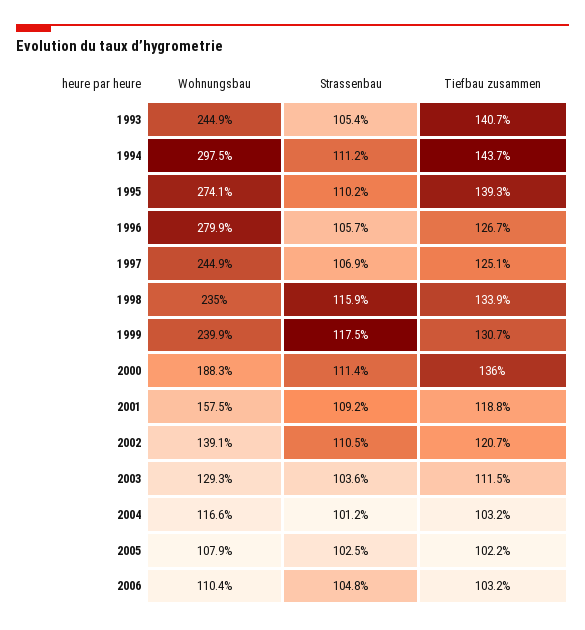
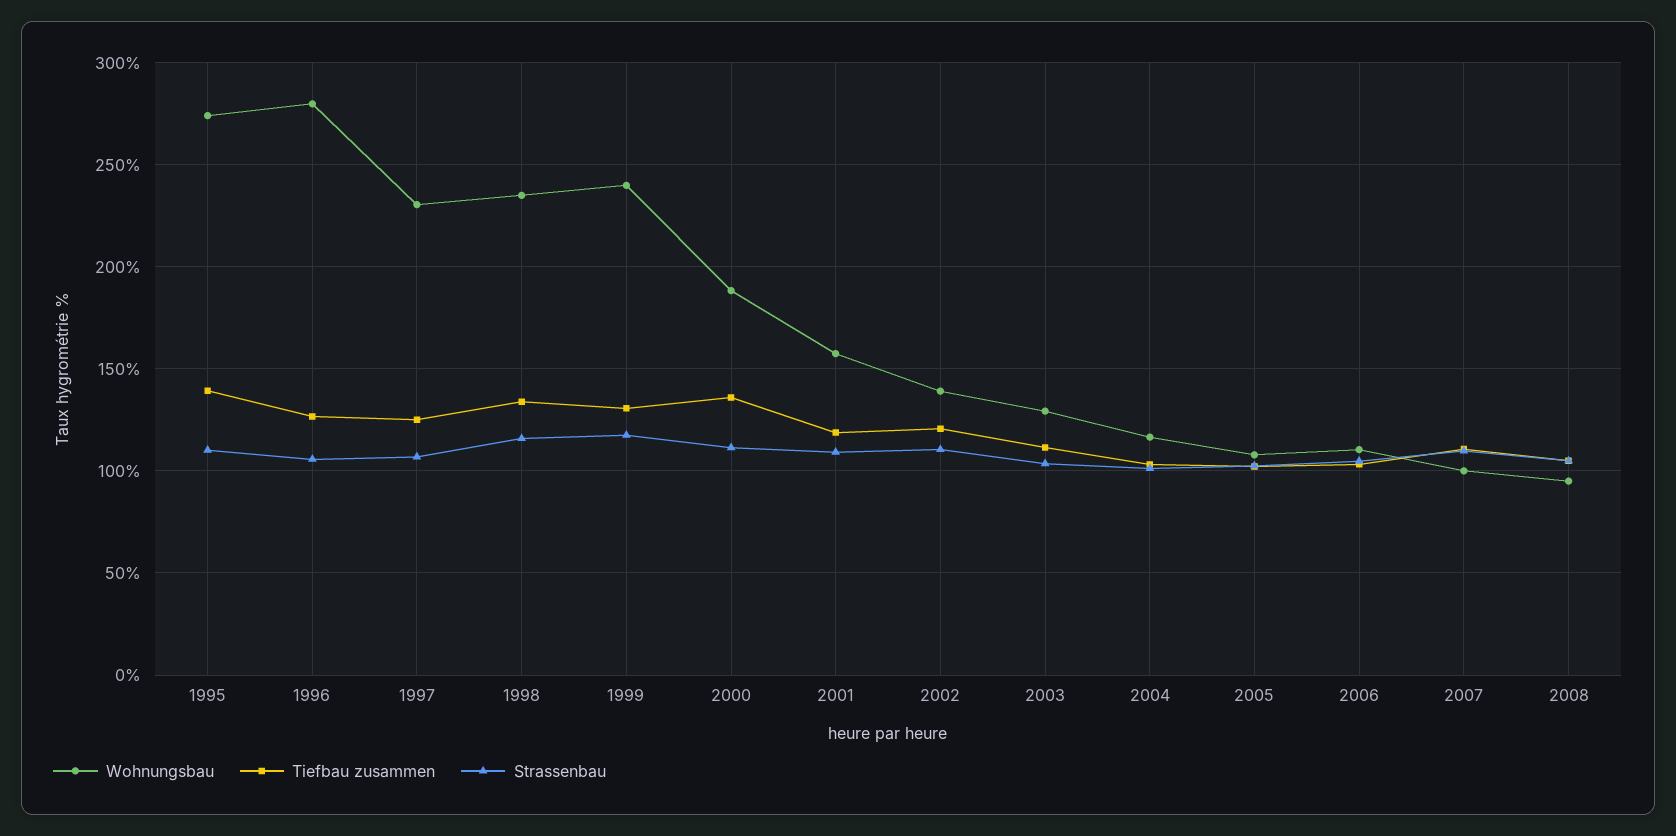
Wohnungsbau, 1993: 244.9 -> none
Strassenbau, 1993: 105.4 -> none
Tiefbau zusammen, 1993: 140.7 -> none
Wohnungsbau, 1994: 297.5 -> none
Strassenbau, 1994: 111.2 -> none
Tiefbau zusammen, 1994: 143.7 -> none
Wohnungsbau, 1997: 244.9 -> 230
Wohnungsbau, 2007: none -> 100
Tiefbau zusammen, 2007: none -> 110
Strassenbau, 2007: none -> 110
Wohnungsbau, 2008: none -> 95
Tiefbau zusammen, 2008: none -> 105
Strassenbau, 2008: none -> 105

